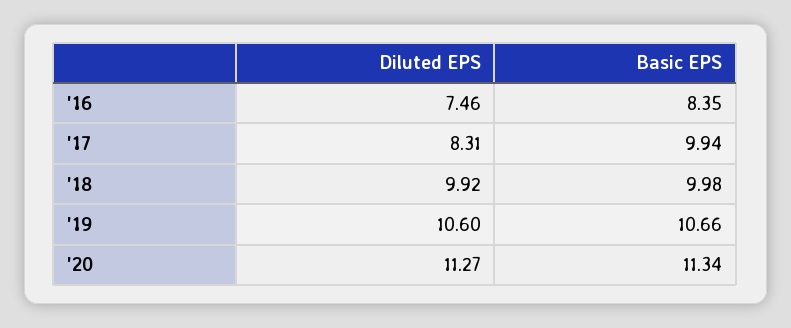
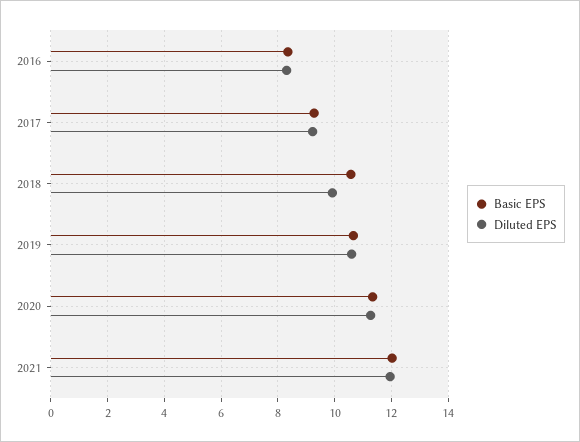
Diluted EPS, '16: 7.46 -> 8.25
Diluted EPS, '17: 8.31 -> 9.25
Basic EPS, '17: 9.94 -> 9.25
Basic EPS, '18: 9.98 -> 10.5
Basic EPS, 2021: none -> 12
Diluted EPS, 2021: none -> 12

